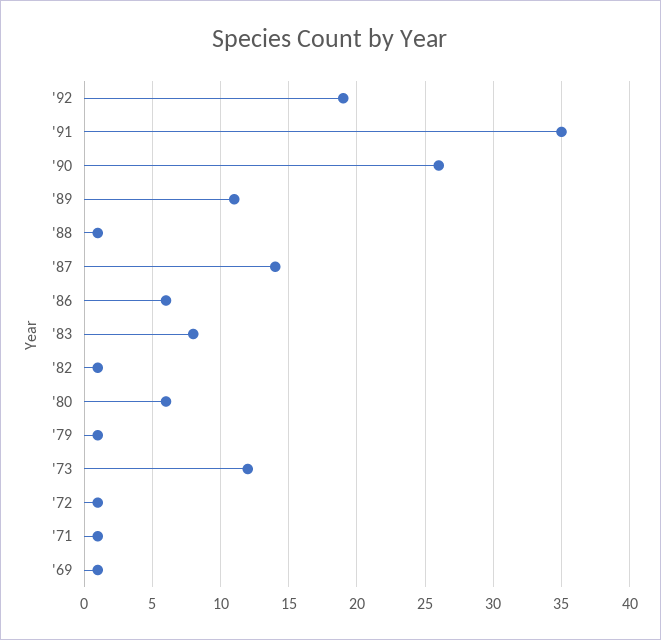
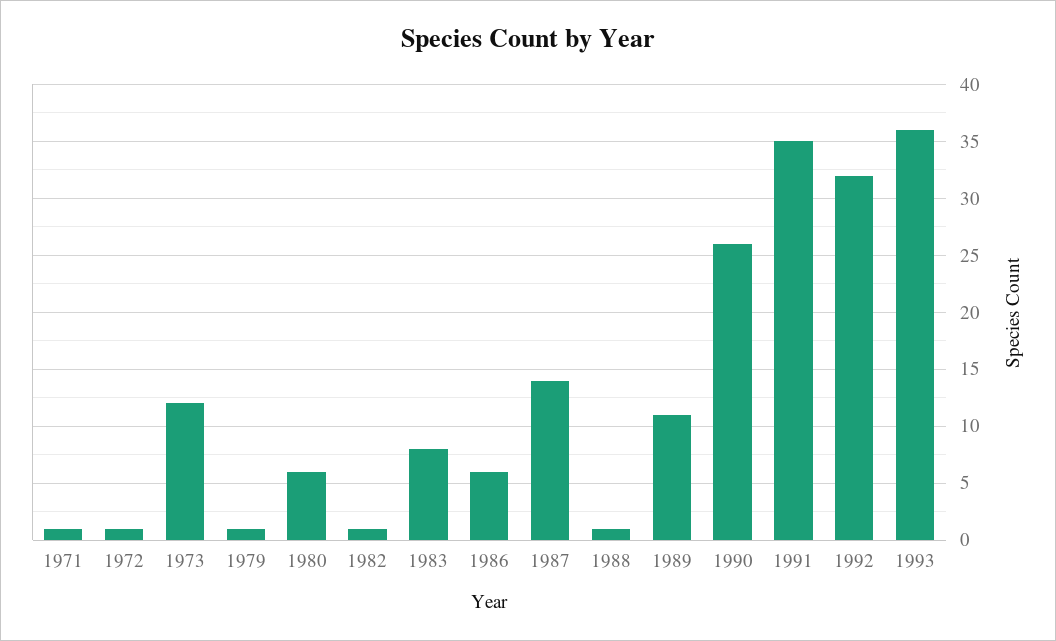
'92: 19 -> 32
'69: 1 -> none
1993: none -> 36

